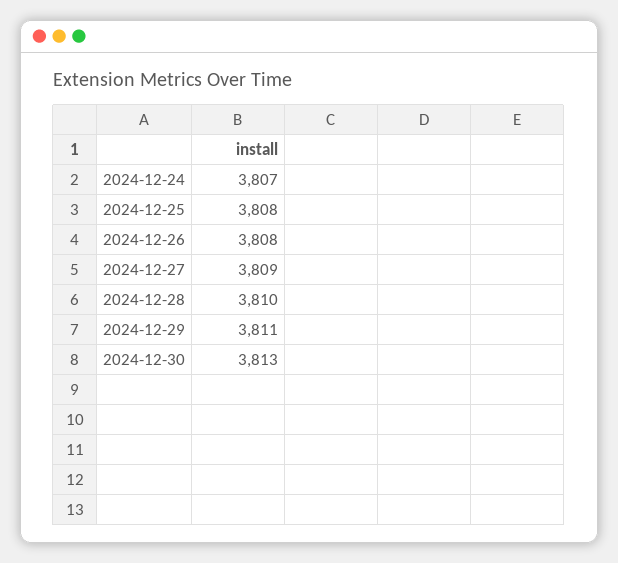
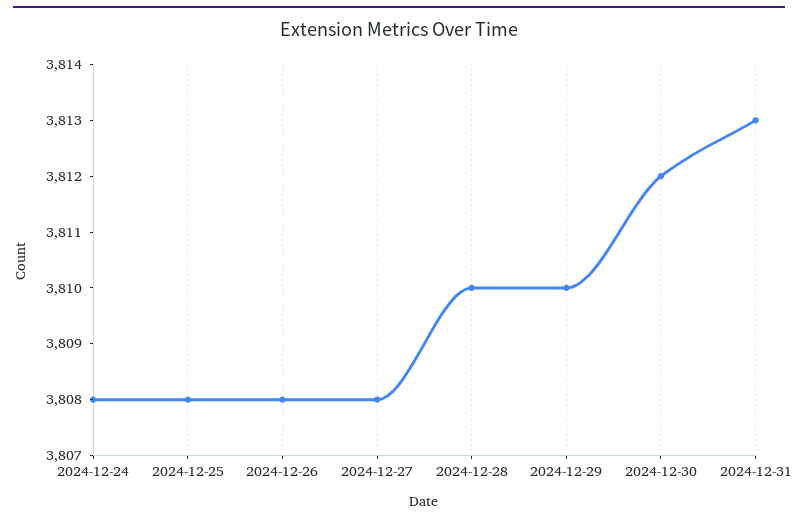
2024-12-24: 3807 -> 3808
2024-12-27: 3809 -> 3808
2024-12-29: 3811 -> 3810
2024-12-30: 3813 -> 3812
2024-12-31: none -> 3813

